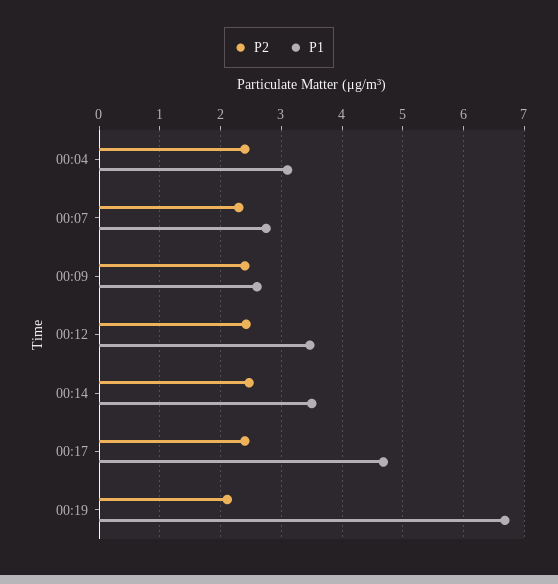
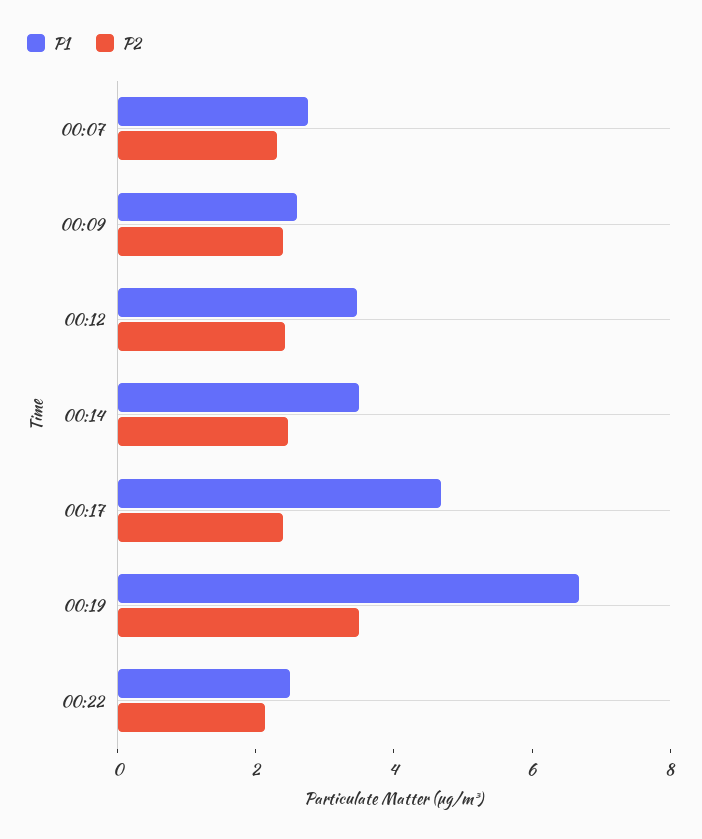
P2, 00:04: 2.4 -> none
P1, 00:04: 3.1 -> none
P2, 00:19: 2.1 -> 3.5
P1, 00:22: none -> 2.5
P2, 00:22: none -> 2

